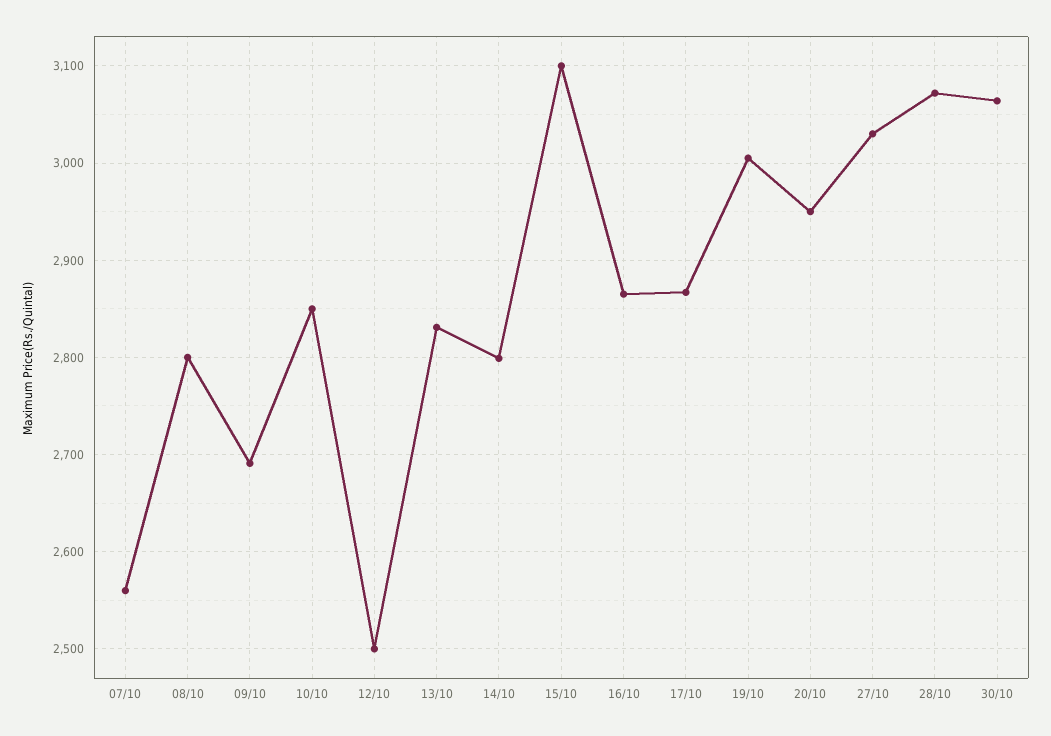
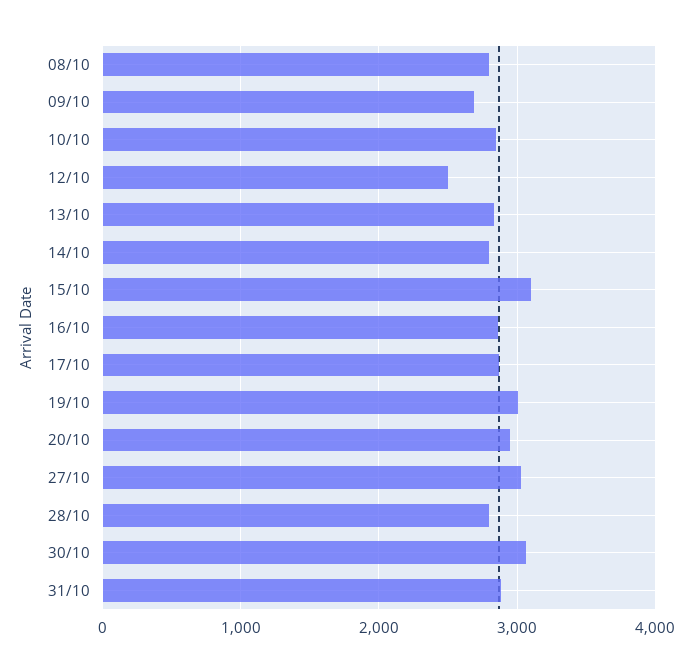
07/10: 2560 -> none
28/10: 3070 -> 2800
31/10: none -> 2900

